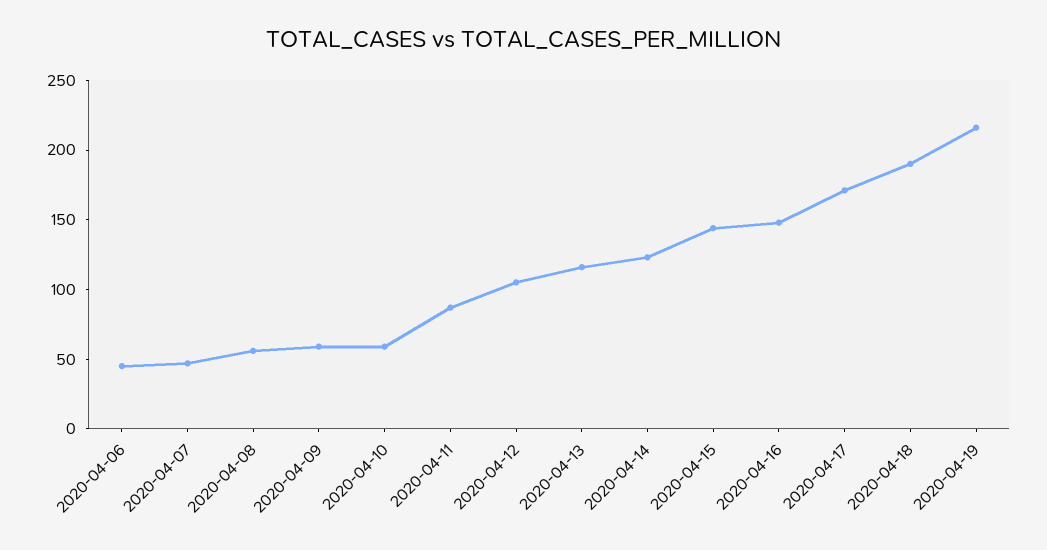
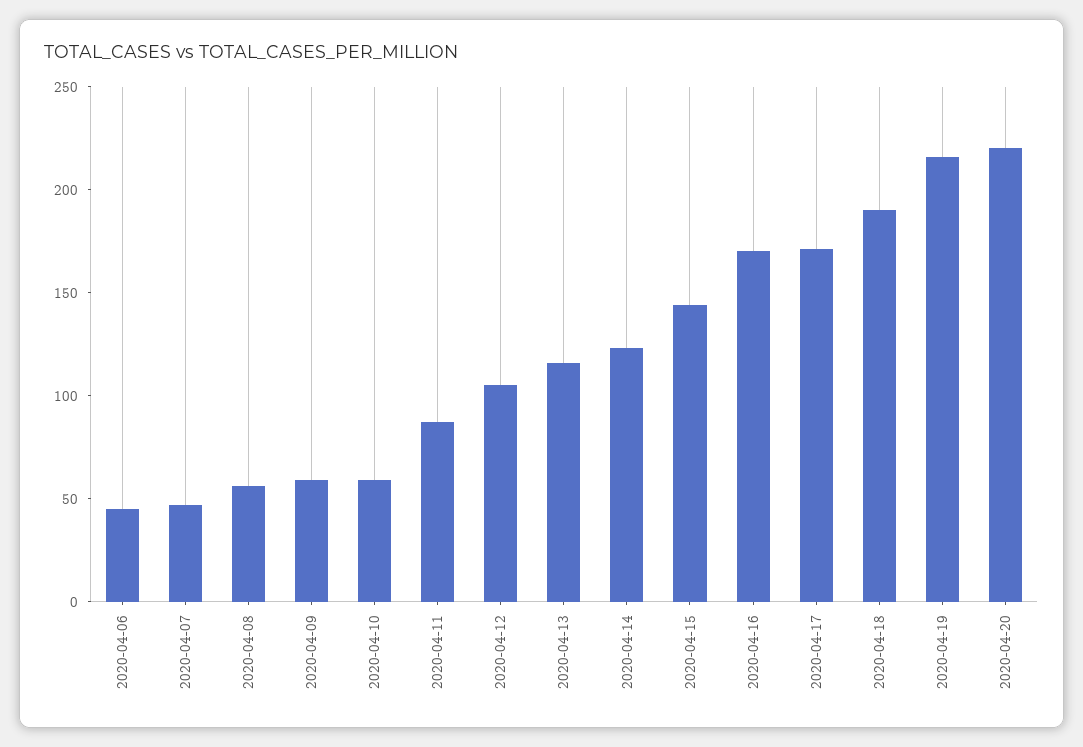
2020-04-16: 150 -> 170
2020-04-20: none -> 220

